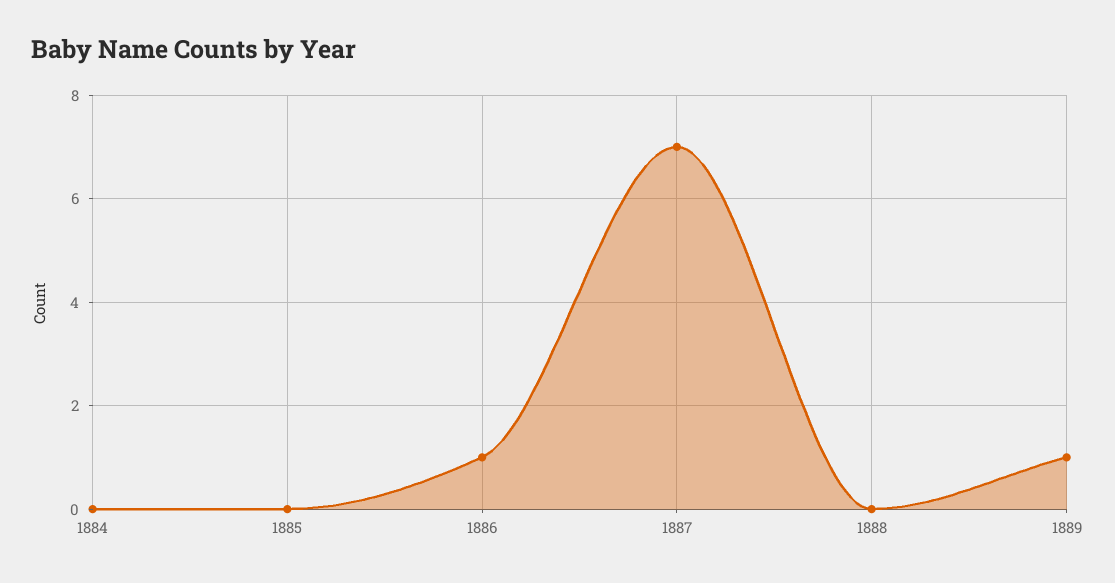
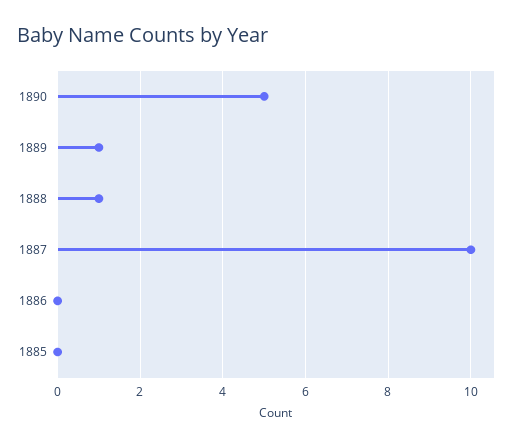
1884: 0 -> none
1886: 1 -> 0
1887: 7 -> 10
1888: 0 -> 1
1890: none -> 5

